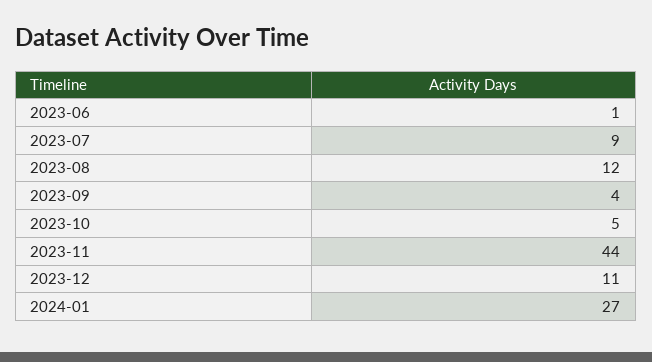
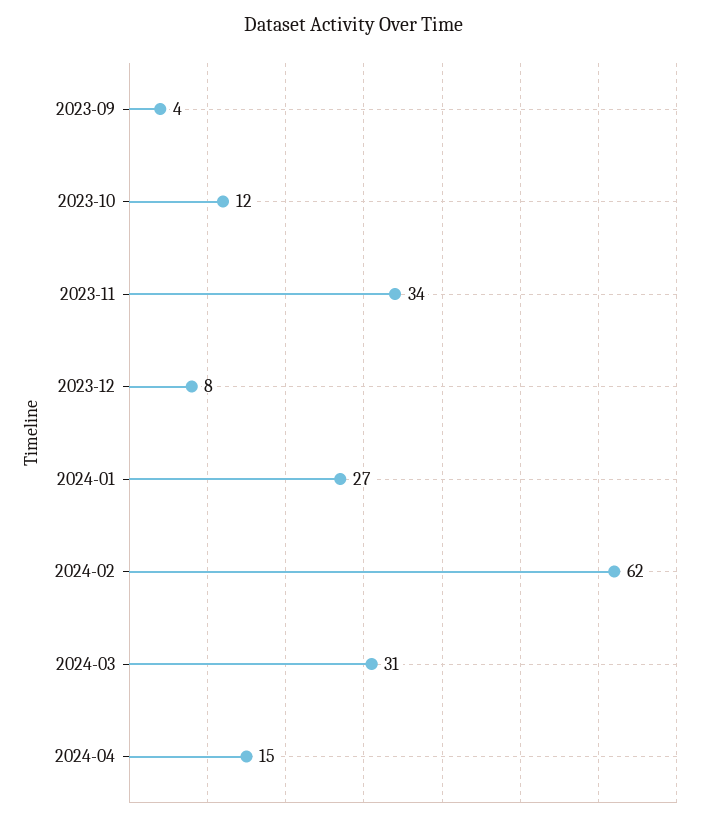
2023-06: 1 -> none
2023-07: 9 -> none
2023-08: 12 -> none
2023-10: 5 -> 12
2023-11: 44 -> 34
2023-12: 11 -> 8
2024-02: none -> 62
2024-03: none -> 31
2024-04: none -> 15

